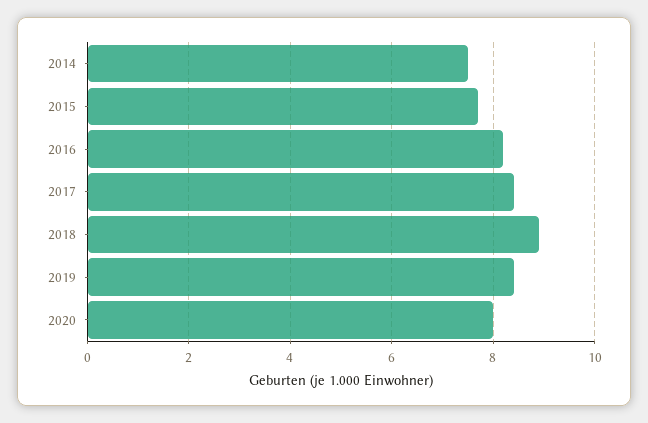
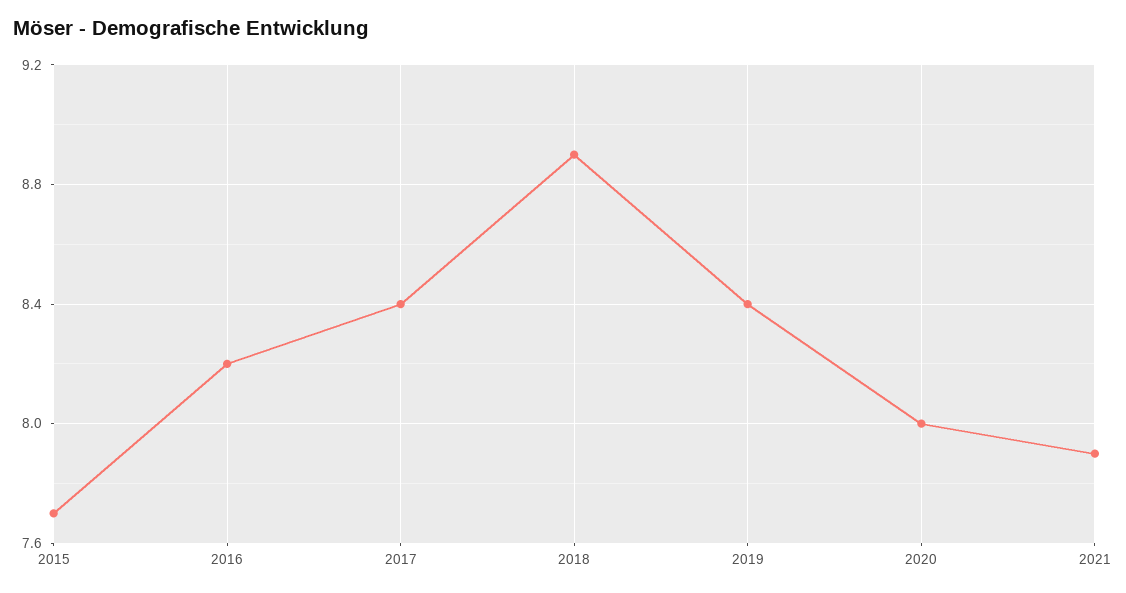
2014: 7.5 -> none
2021: none -> 7.9

